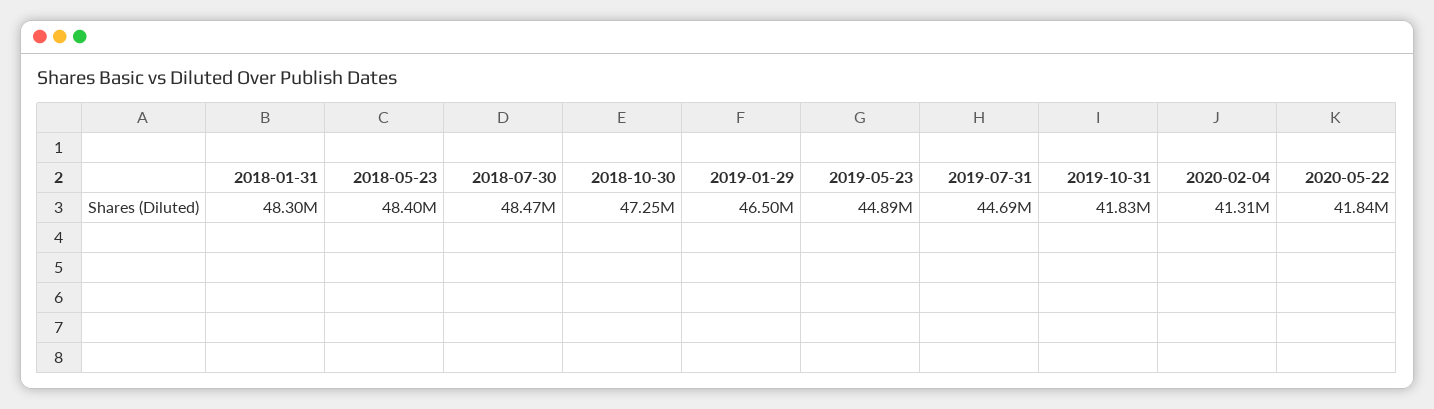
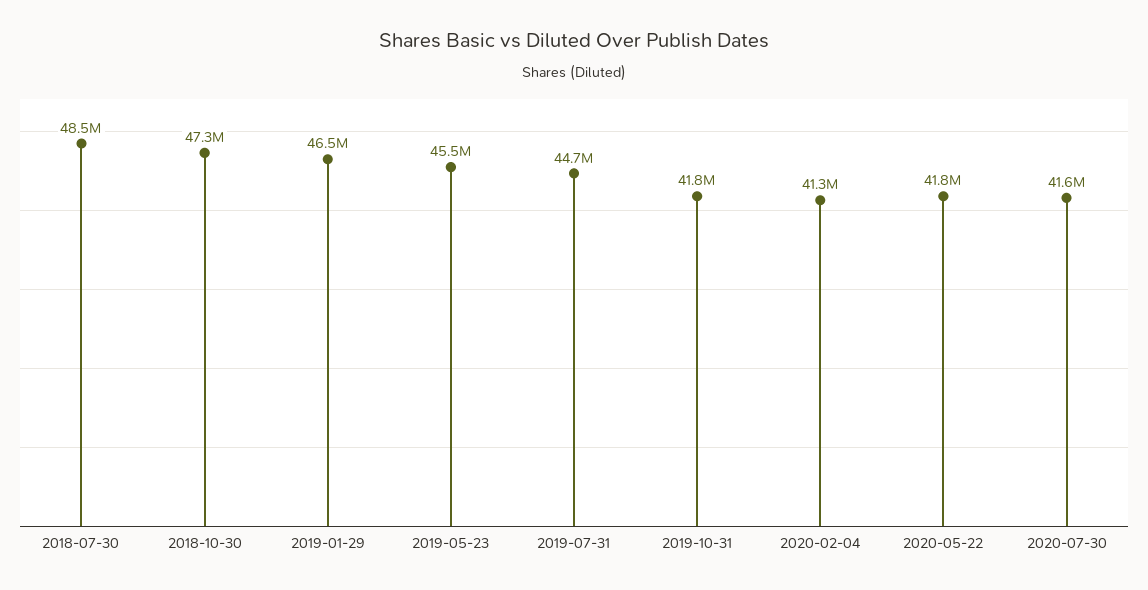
2018-01-31: 48300000 -> none
2018-05-23: 48400000 -> none
2019-05-23: 44890000 -> 45500000
2020-07-30: none -> 41600000

